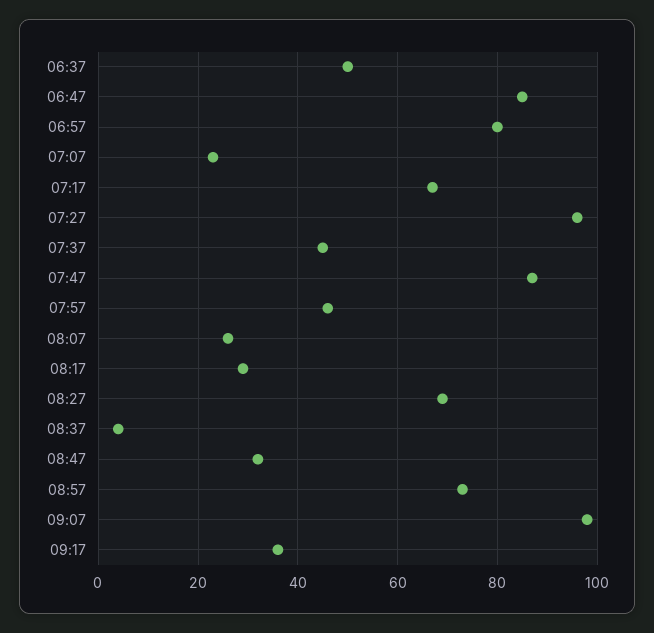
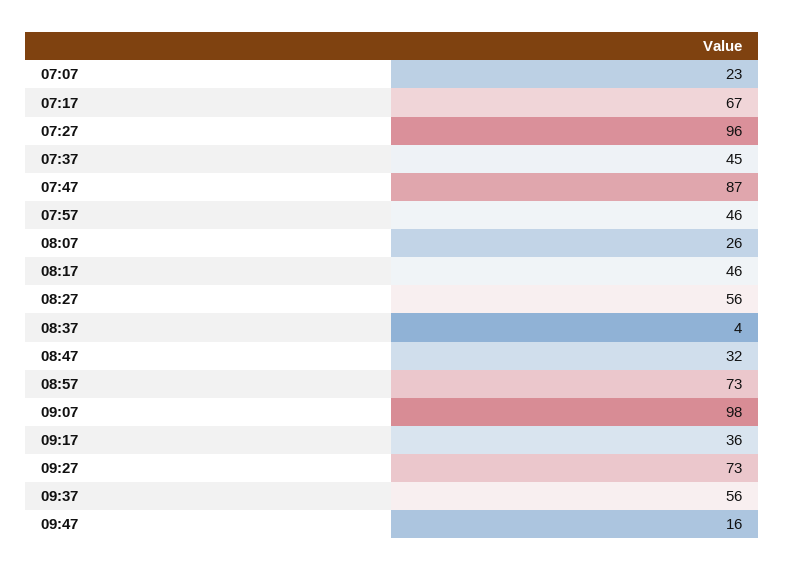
06:37: 50 -> none
06:47: 85 -> none
06:57: 80 -> none
08:17: 30 -> 46
08:27: 70 -> 56
09:27: none -> 73
09:37: none -> 56
09:47: none -> 16

